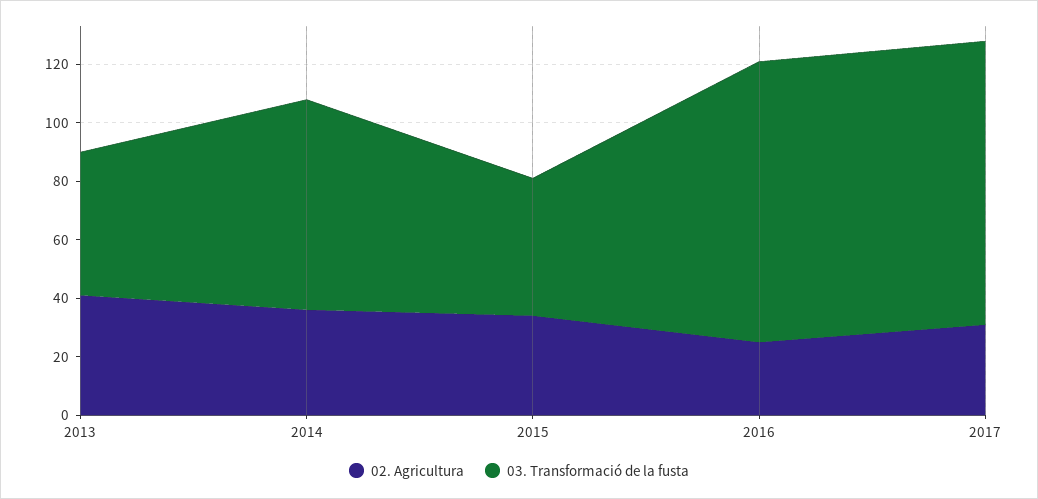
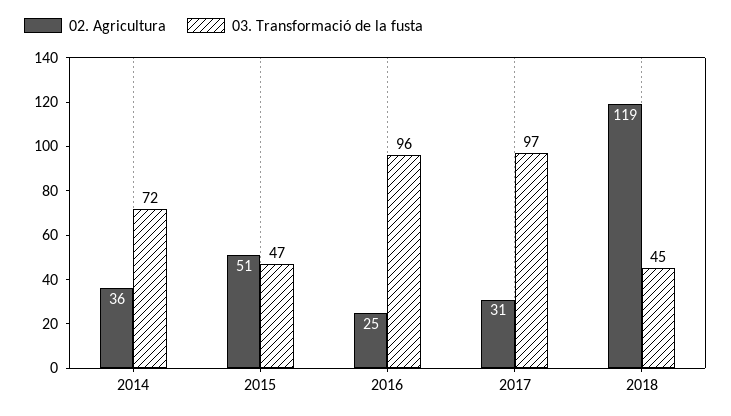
02. Agricultura, 2013: 40 -> none
03. Transformació de la fusta, 2013: 50 -> none
02. Agricultura, 2015: 35 -> 51
02. Agricultura, 2018: none -> 119
03. Transformació de la fusta, 2018: none -> 45

